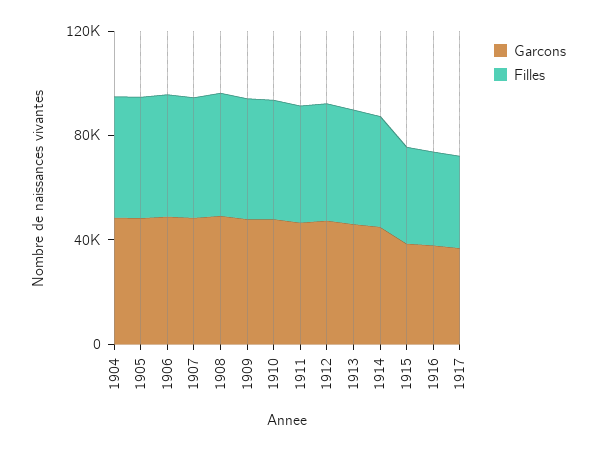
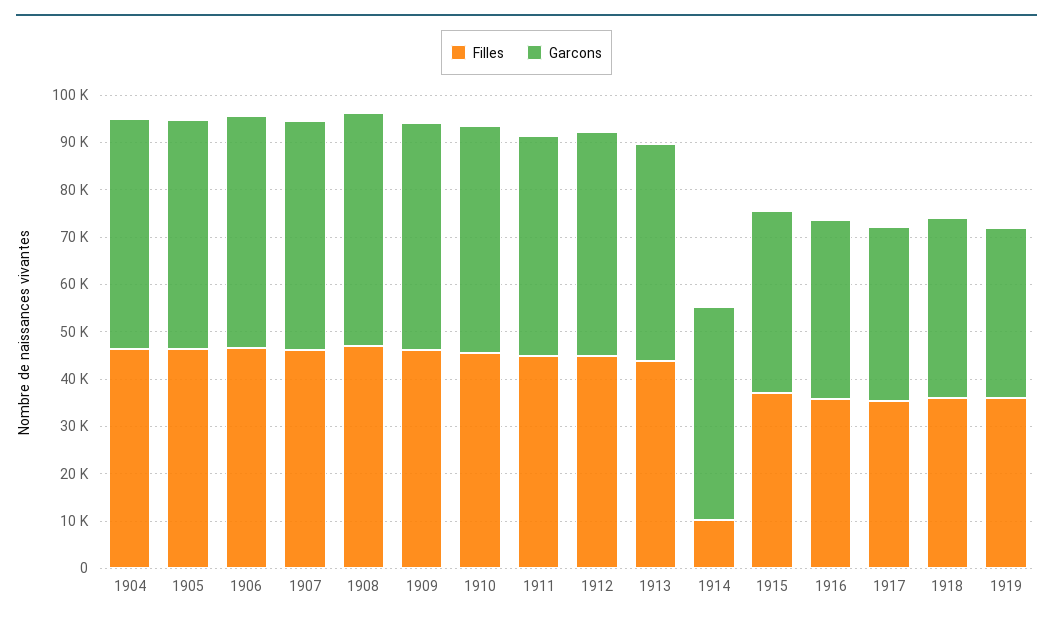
Filles, 1914: 40000 -> 10000
Filles, 1918: none -> 36000
Garcons, 1918: none -> 38000
Filles, 1919: none -> 36000
Garcons, 1919: none -> 36000

